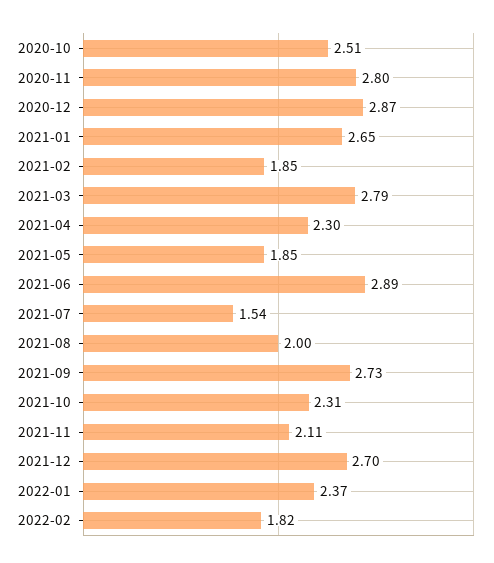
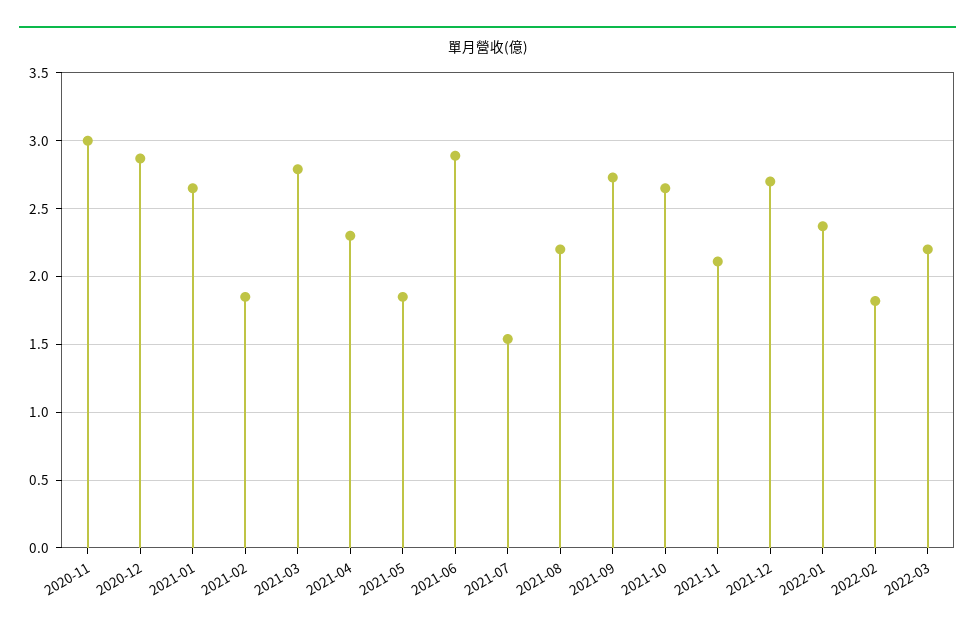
2020-10: 2.51 -> none
2020-11: 2.8 -> 3
2021-08: 2 -> 2.2
2021-10: 2.31 -> 2.65
2022-03: none -> 2.2

